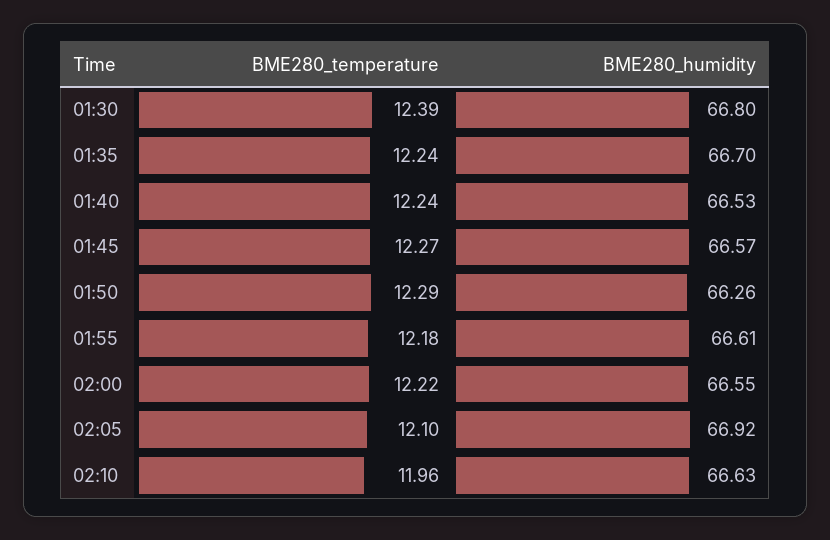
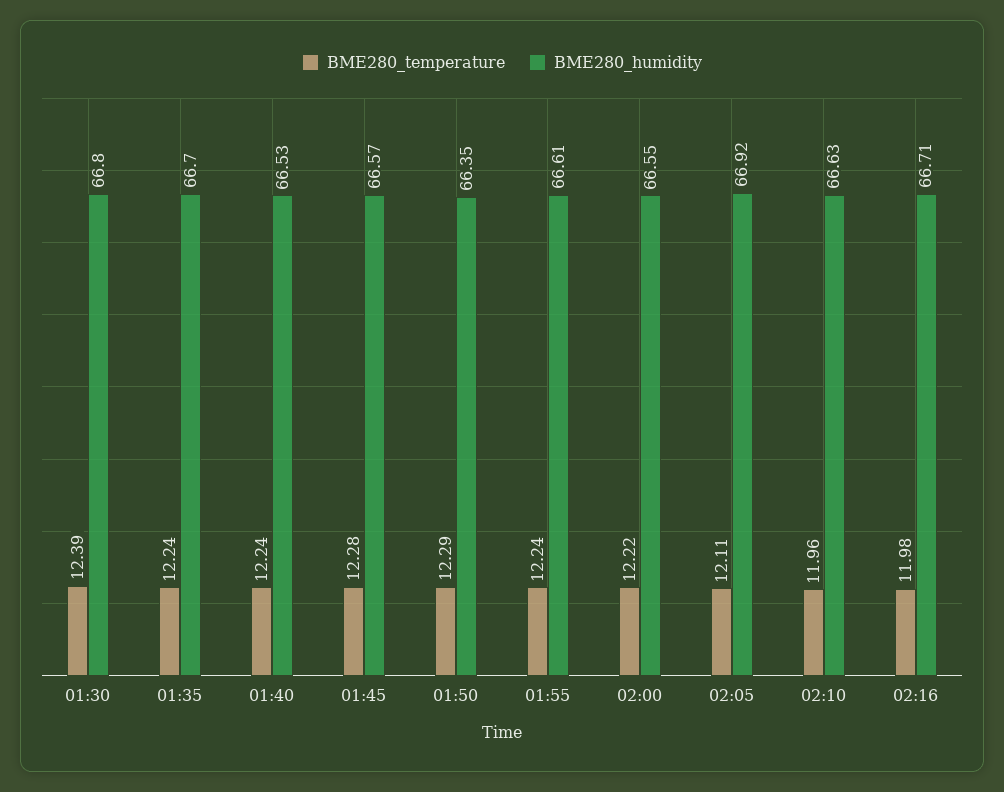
BME280_temperature, 01:45: 12.27 -> 12.28
BME280_humidity, 01:50: 66.26 -> 66.35
BME280_temperature, 01:55: 12.18 -> 12.24
BME280_temperature, 02:05: 12.1 -> 12.11
BME280_temperature, 02:16: none -> 11.98
BME280_humidity, 02:16: none -> 66.71

